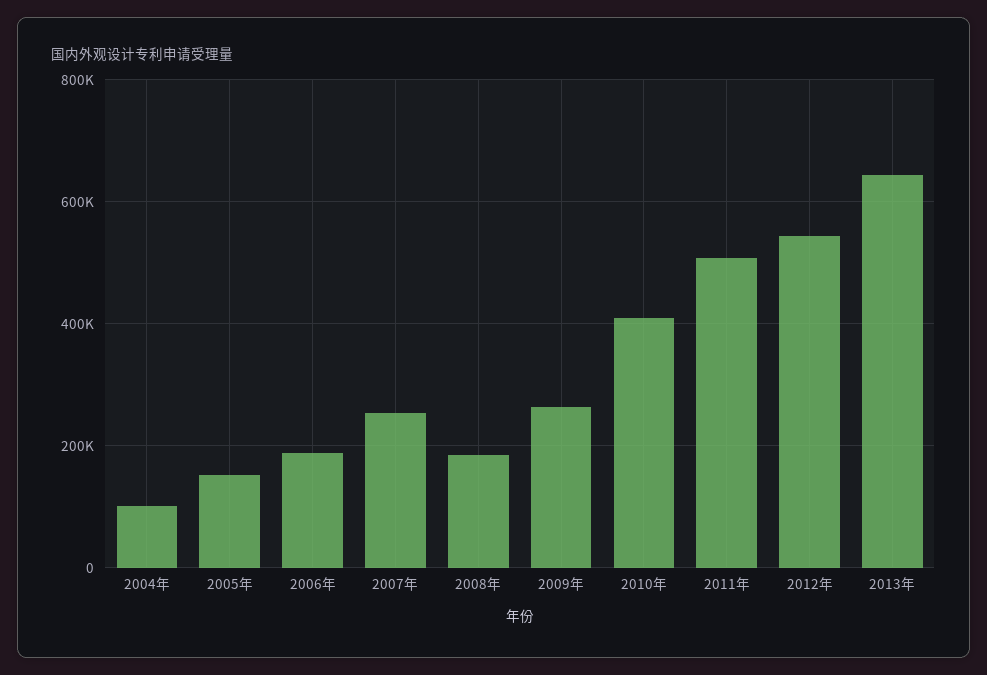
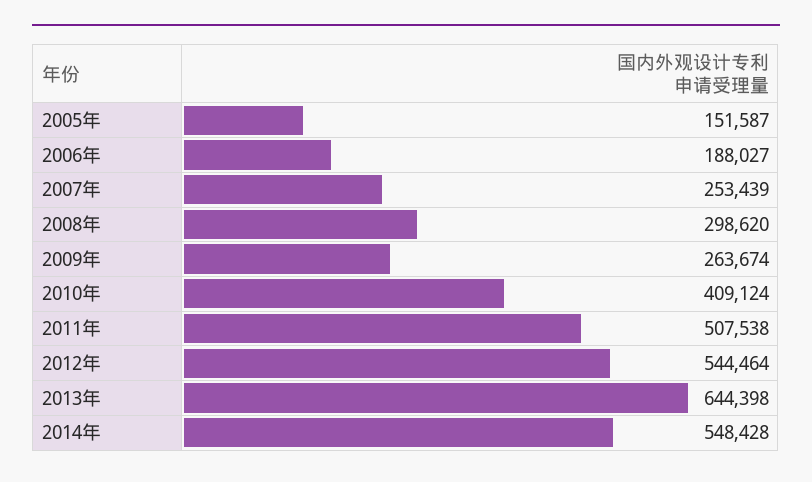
2004年: 100000 -> none
2008年: 180000 -> 298620
2014年: none -> 548428

